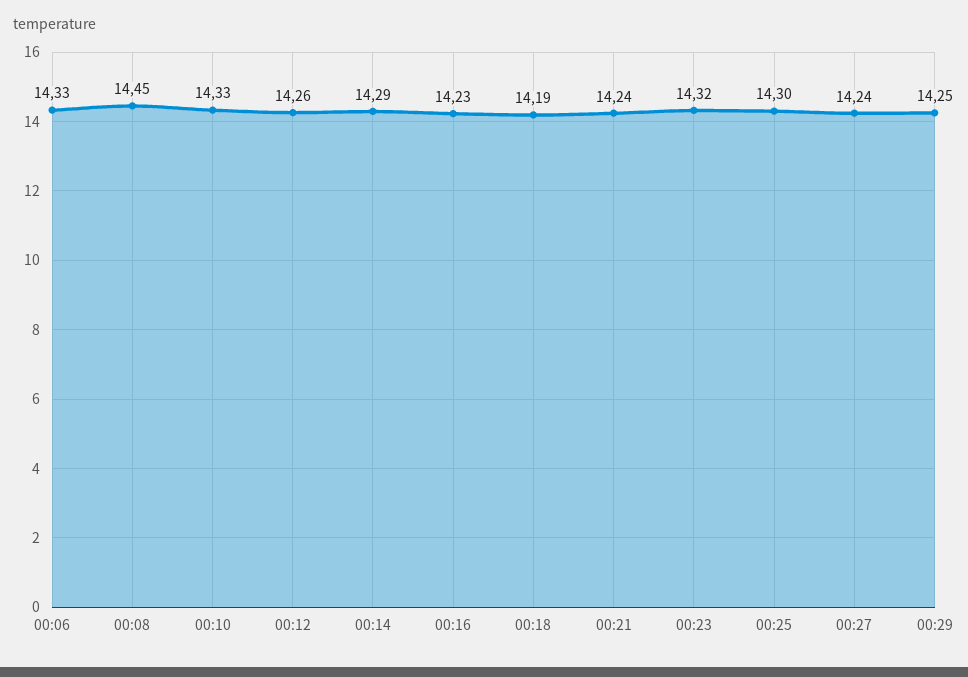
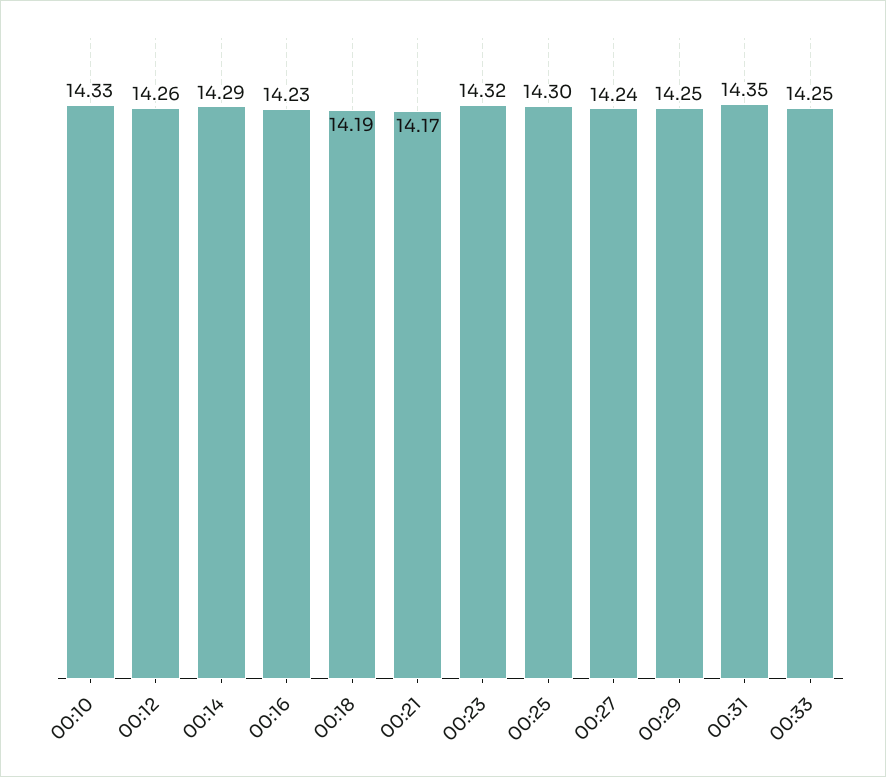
00:06: 14.33 -> none
00:08: 14.45 -> none
00:21: 14.24 -> 14.17
00:31: none -> 14.35
00:33: none -> 14.25

